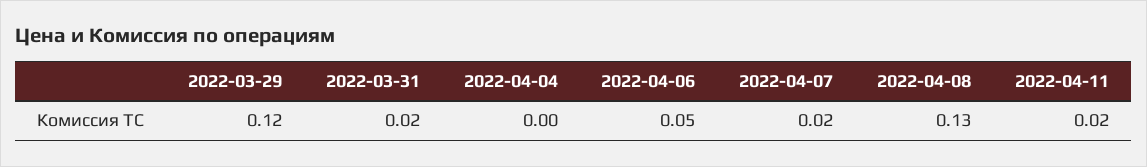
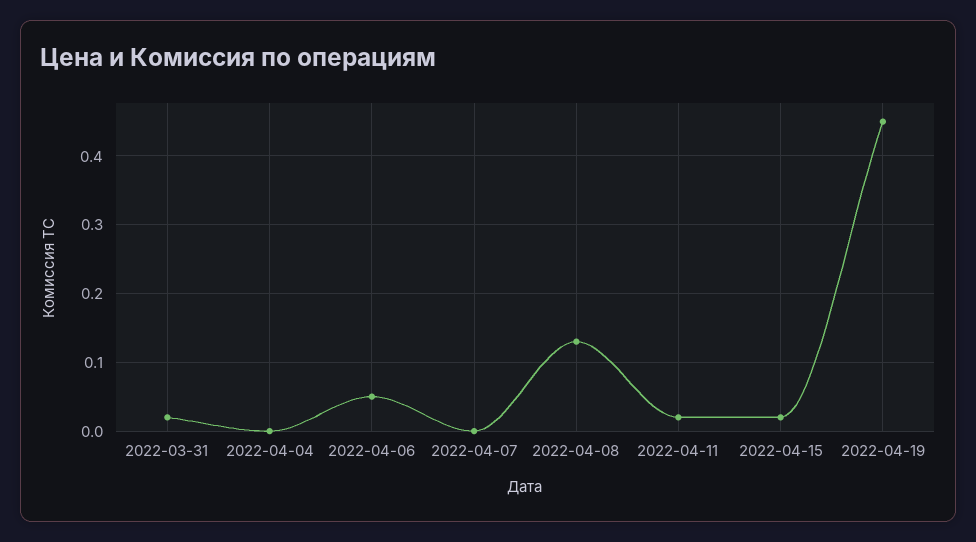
2022-03-29: 0.12 -> none
2022-04-07: 0.02 -> 0
2022-04-15: none -> 0.02
2022-04-19: none -> 0.45

